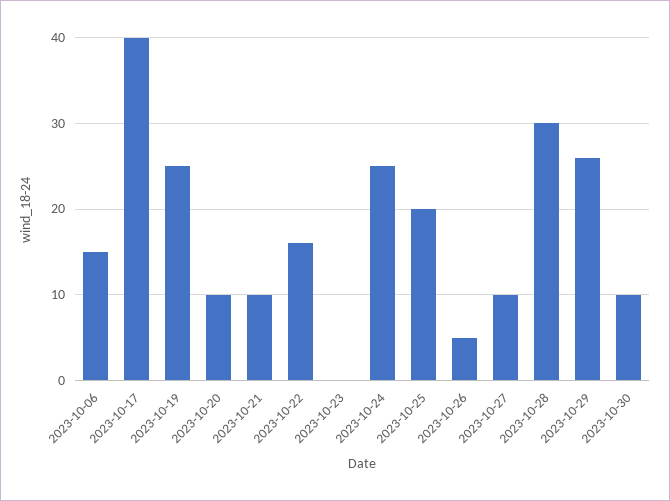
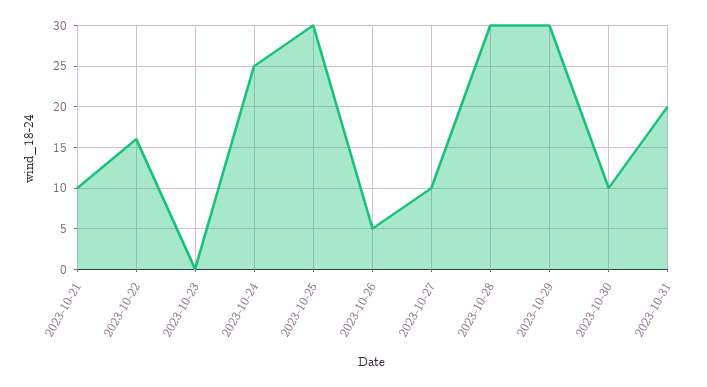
2023-10-06: 15 -> none
2023-10-17: 40 -> none
2023-10-19: 25 -> none
2023-10-20: 10 -> none
2023-10-25: 20 -> 30
2023-10-29: 26 -> 30
2023-10-31: none -> 20

